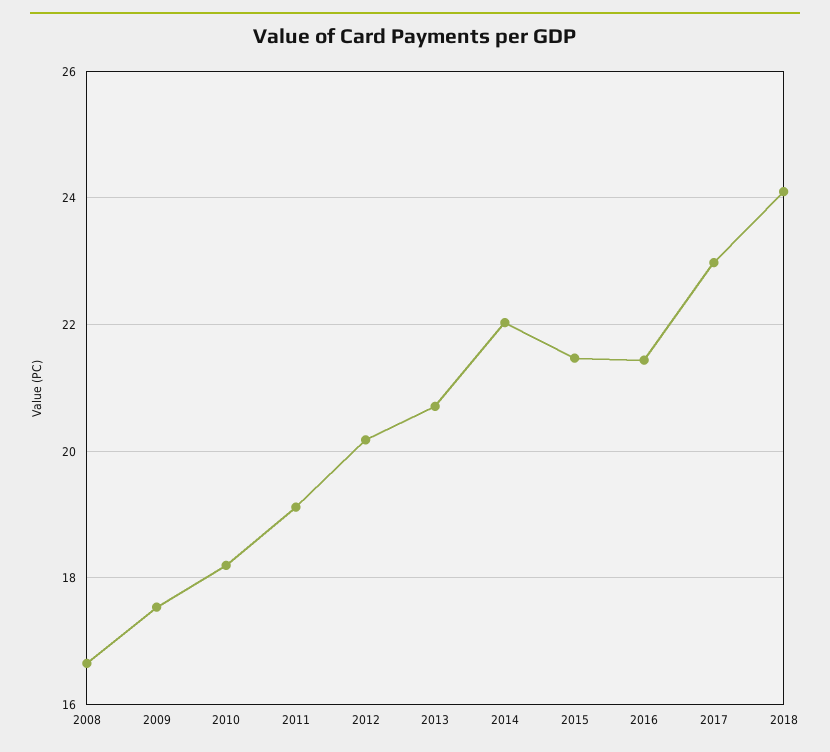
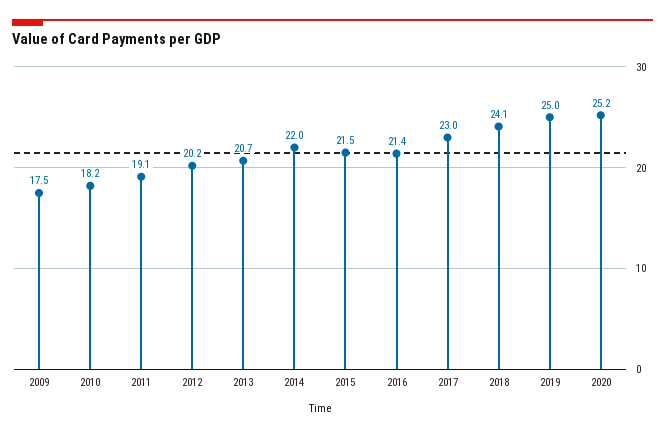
2008: 16.6 -> none
2019: none -> 25
2020: none -> 25.2

